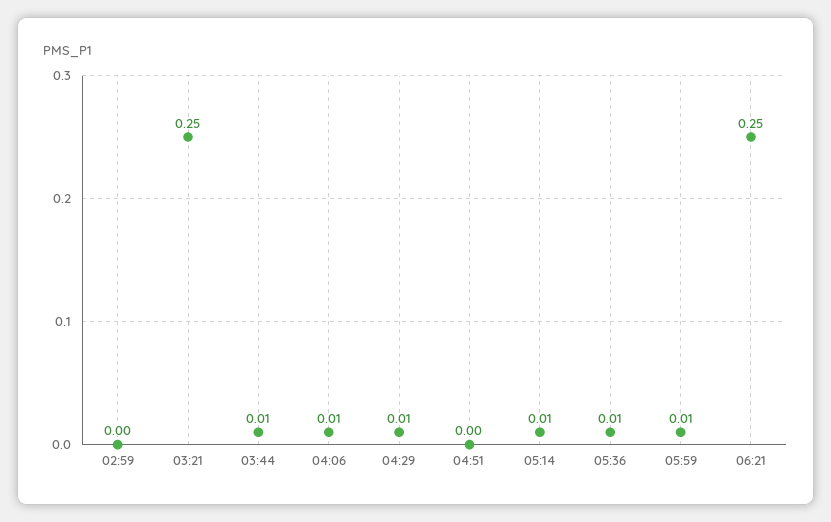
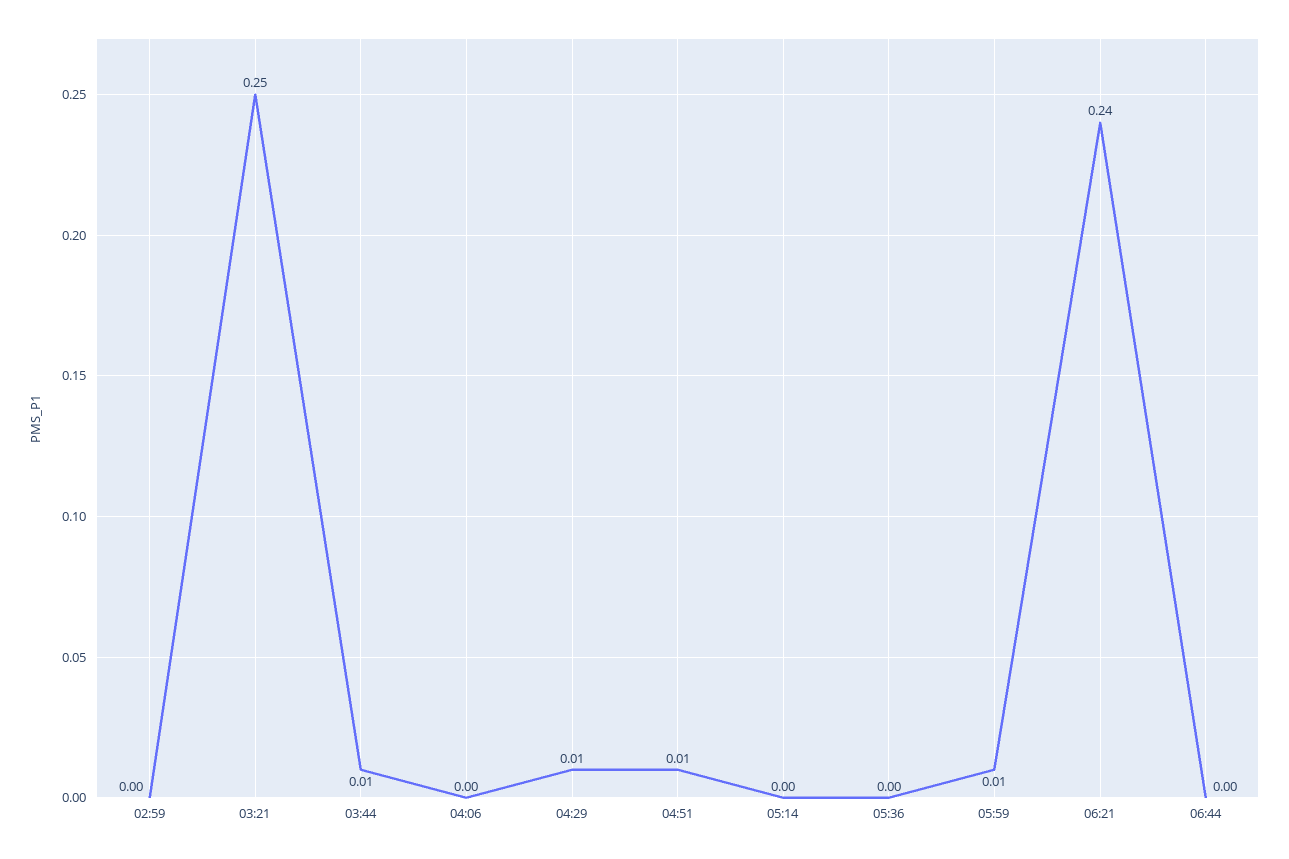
04:06: 0.01 -> 0
04:51: 0 -> 0.01
05:14: 0.01 -> 0
05:36: 0.01 -> 0
06:21: 0.25 -> 0.24
06:44: none -> 0

